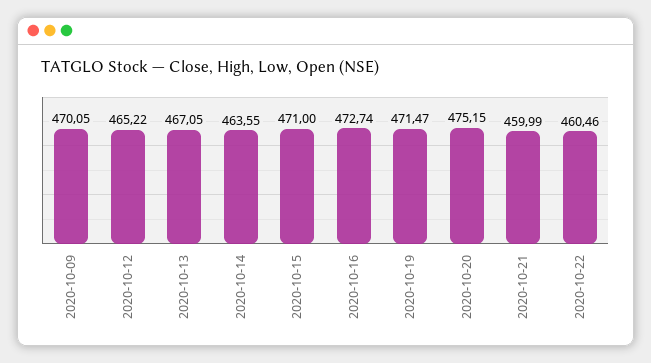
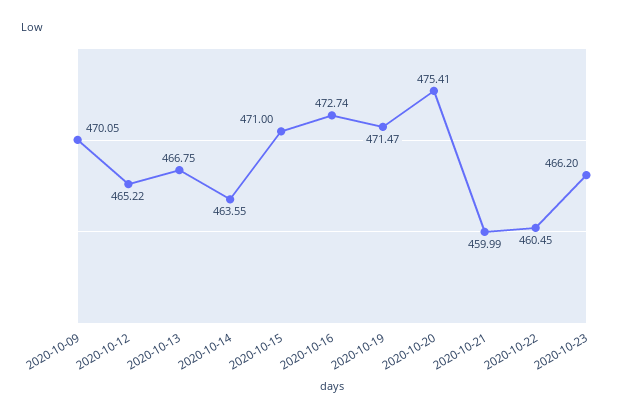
2020-10-13: 467.05 -> 466.75
2020-10-20: 475.15 -> 475.41
2020-10-22: 460.46 -> 460.45
2020-10-23: none -> 466.2

